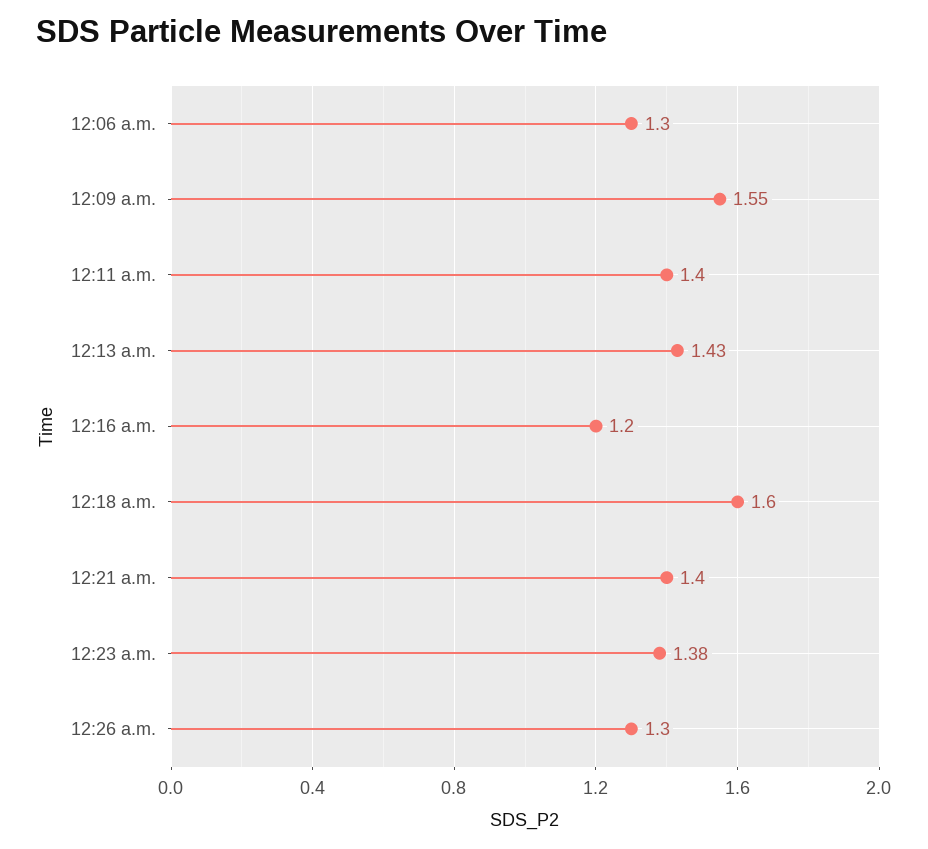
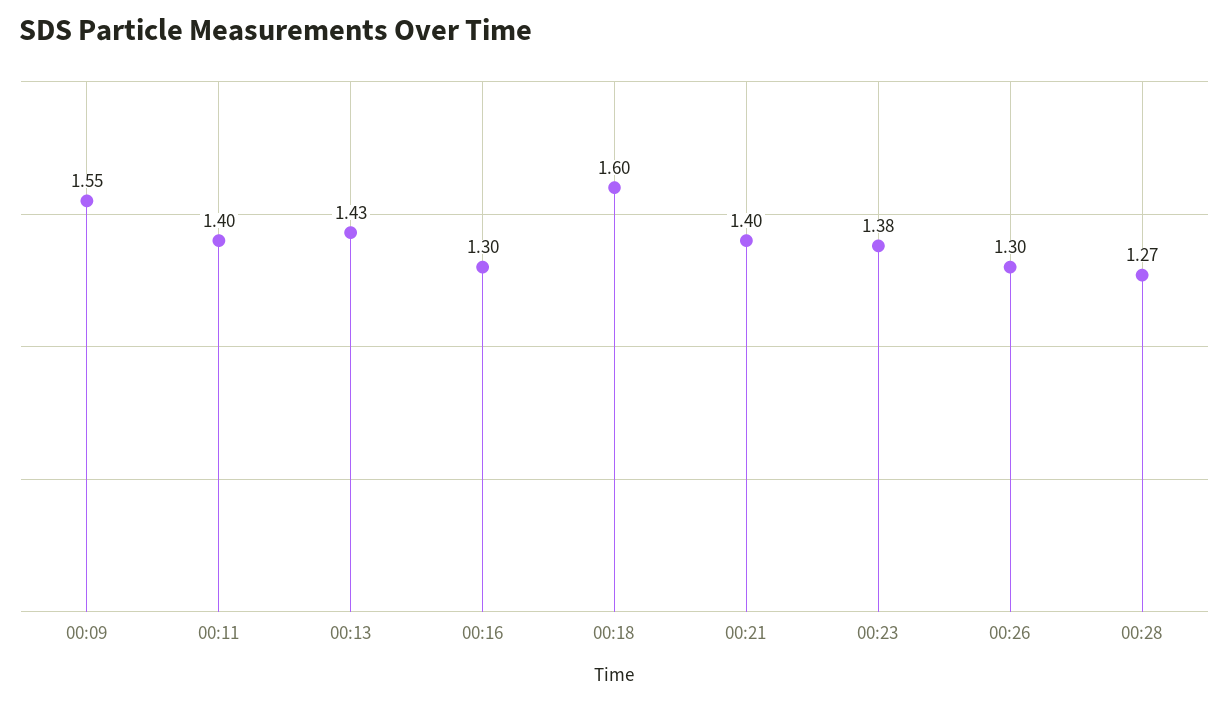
12:06 a.m.: 1.3 -> none
12:16 a.m.: 1.2 -> 1.3
00:28: none -> 1.27

